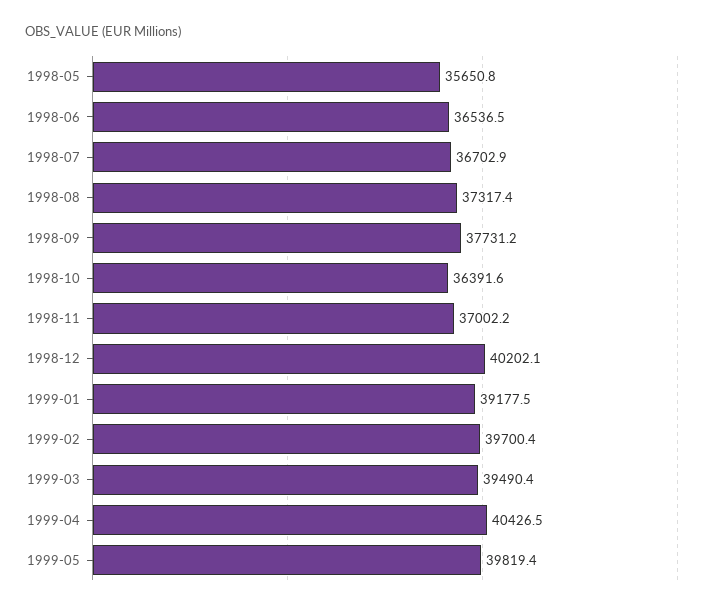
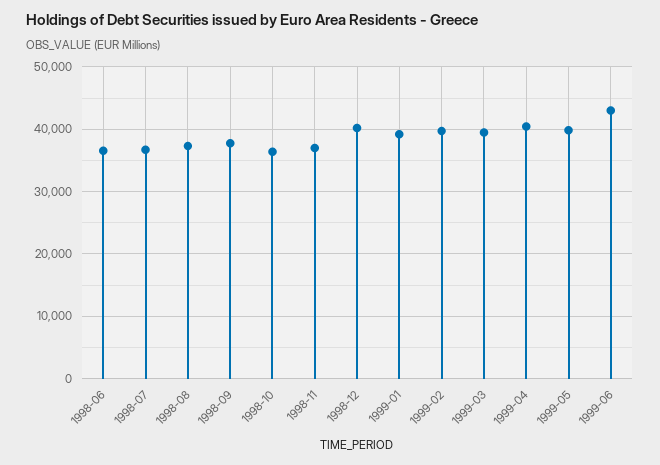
1998-05: 35650.8 -> none
1999-06: none -> 43000

